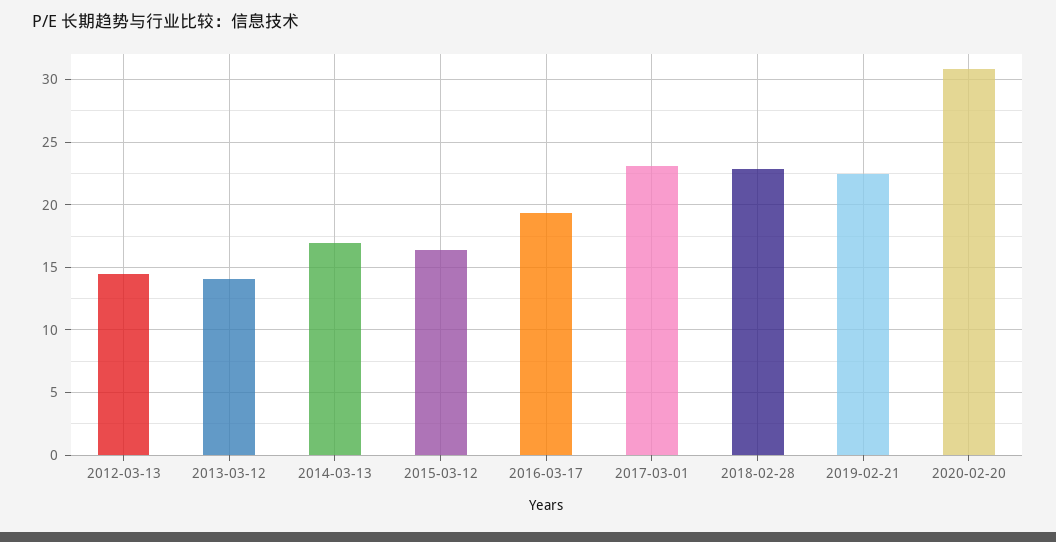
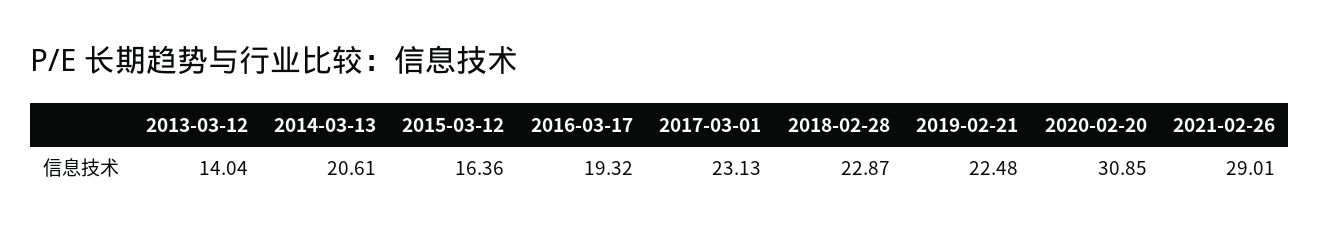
2012-03-13: 14.5 -> none
2014-03-13: 17 -> 20.61
2021-02-26: none -> 29.01

